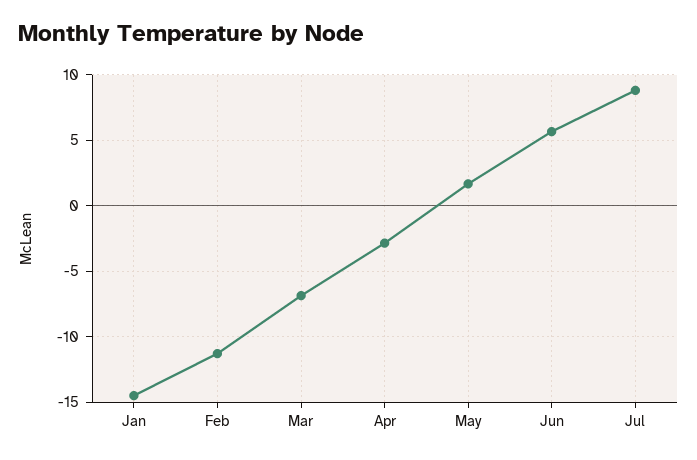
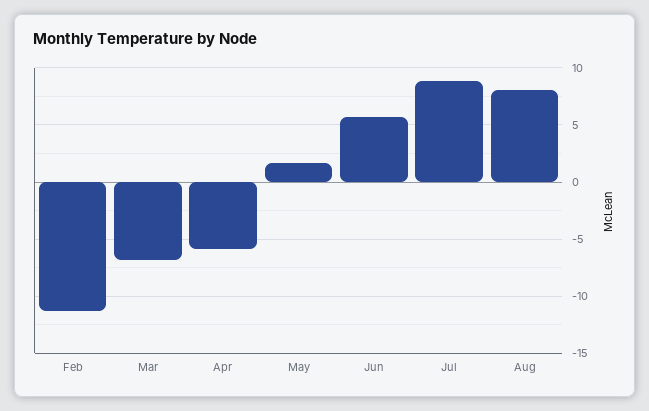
Jan: -14.5 -> none
Apr: -3 -> -6
Aug: none -> 8

